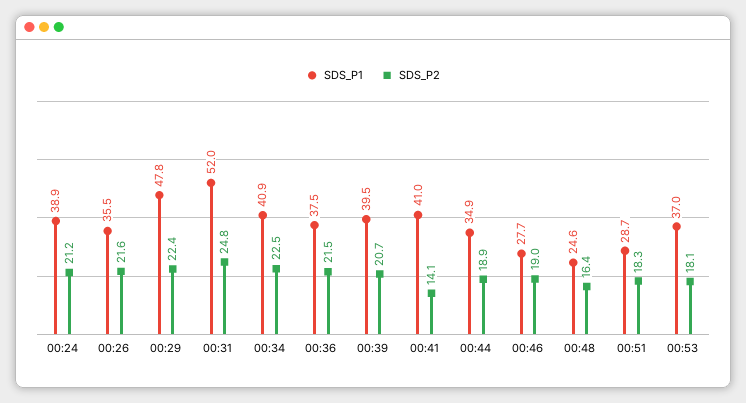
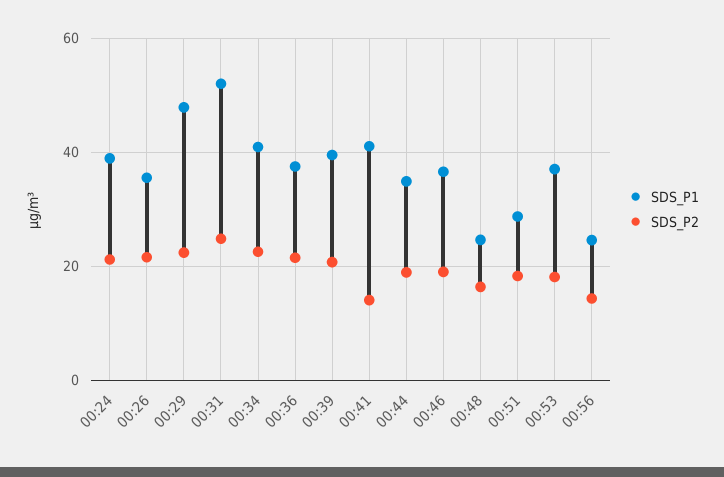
SDS_P1, 00:46: 27.7 -> 36
SDS_P1, 00:56: none -> 24
SDS_P2, 00:56: none -> 14

